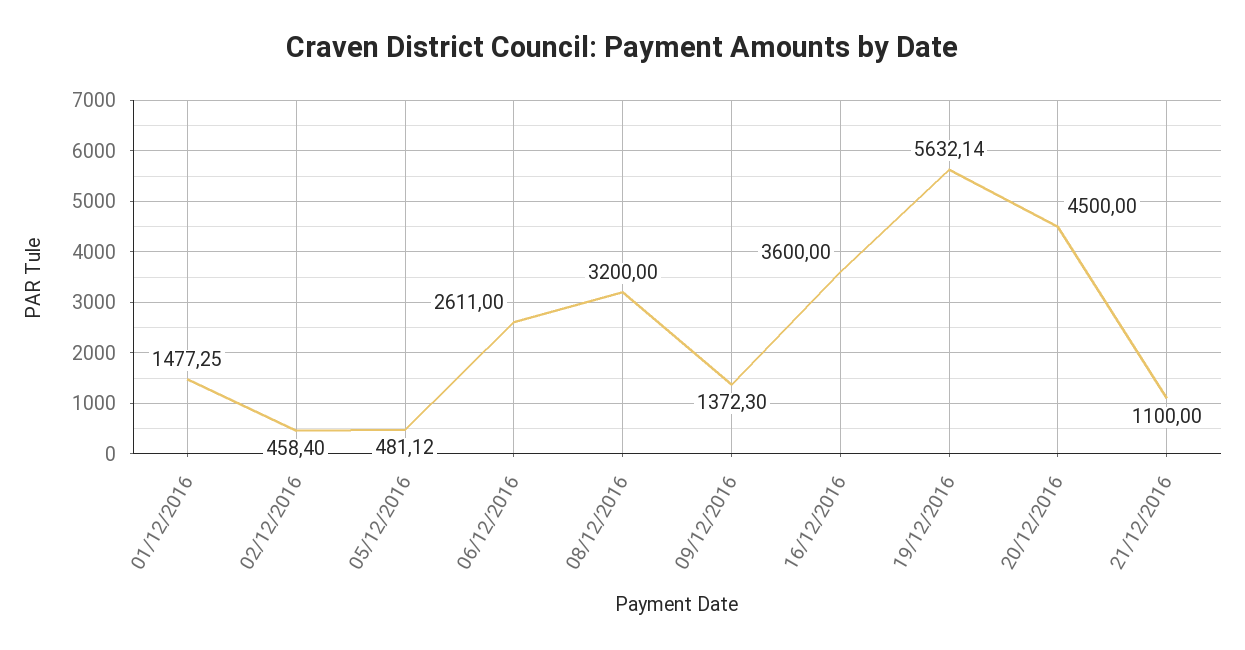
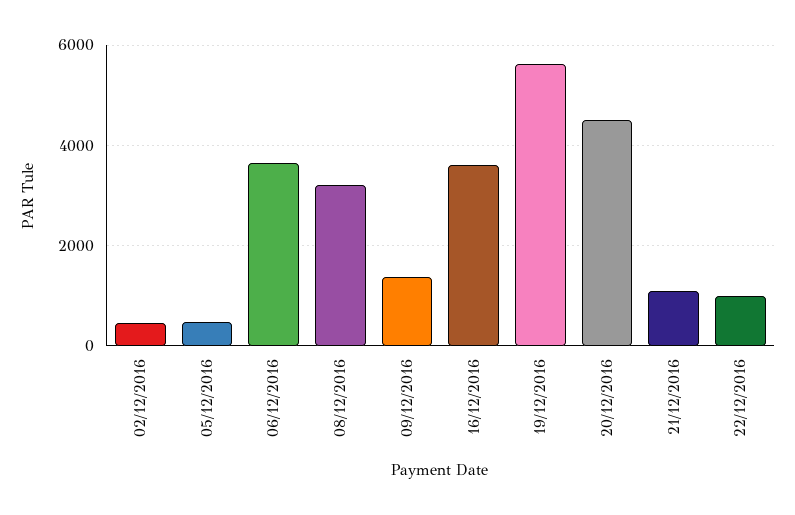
01/12/2016: 1477.25 -> none
06/12/2016: 2611 -> 3600
22/12/2016: none -> 1000

